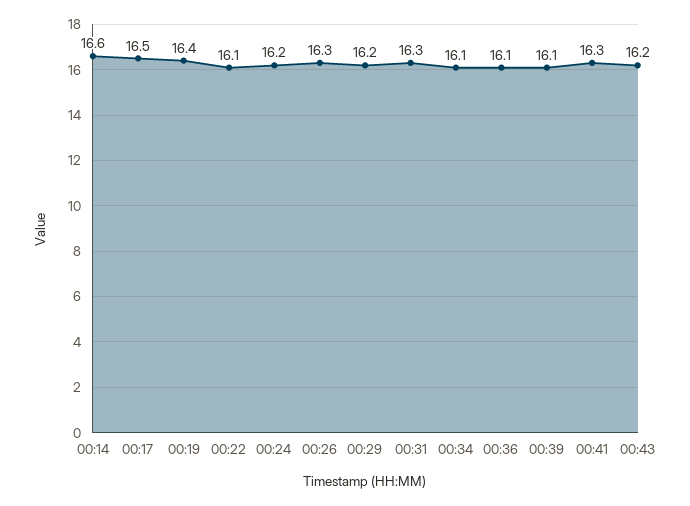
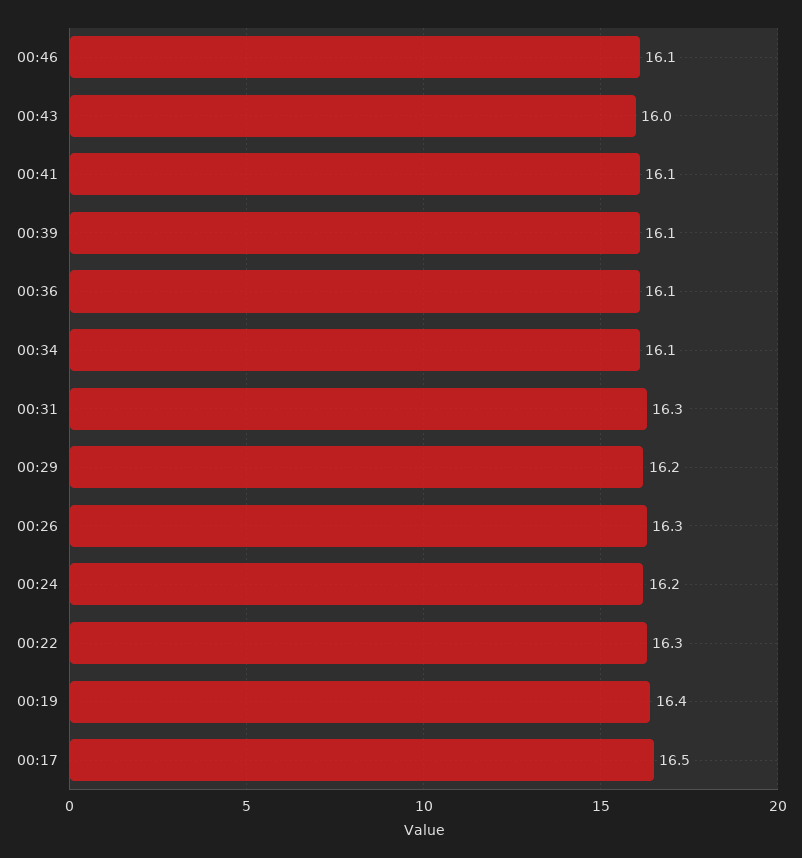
00:14: 16.6 -> none
00:22: 16.1 -> 16.3
00:41: 16.3 -> 16.1
00:43: 16.2 -> 16
00:46: none -> 16.1

